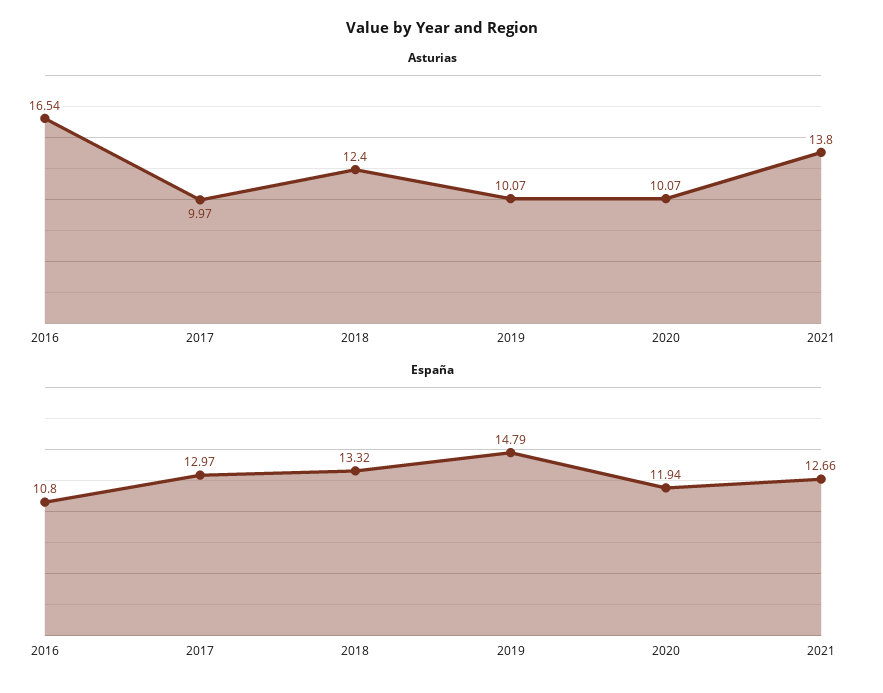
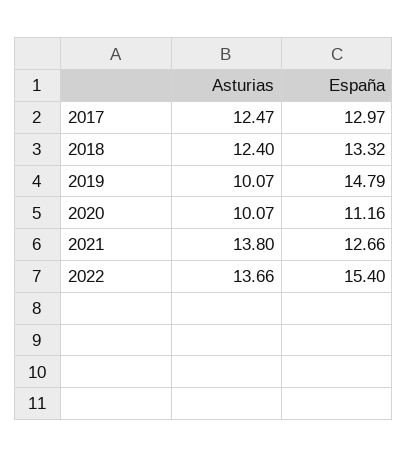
Asturias, 2016: 16.54 -> none
Asturias, 2017: 9.97 -> 12.47
España, 2016: 10.8 -> none
España, 2020: 11.94 -> 11.16
Asturias, 2022: none -> 13.66
España, 2022: none -> 15.4

